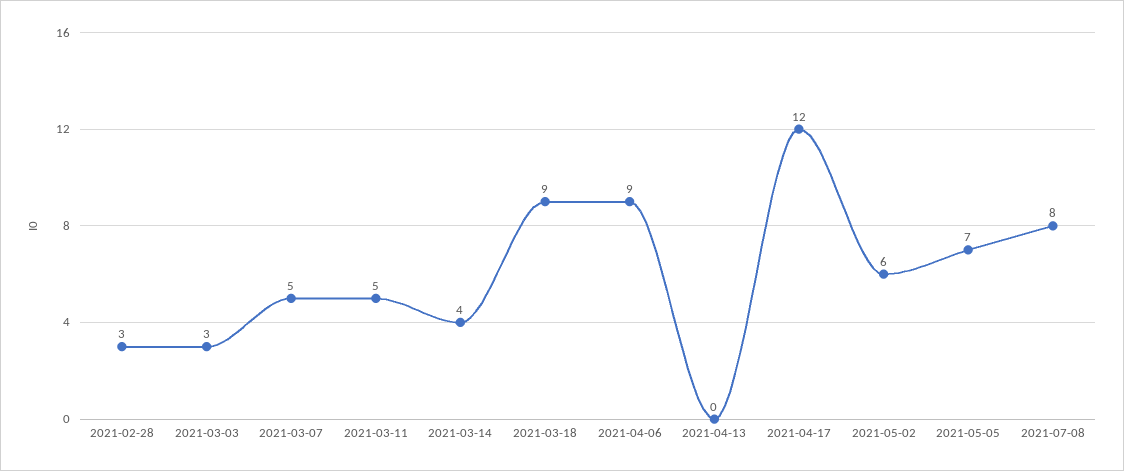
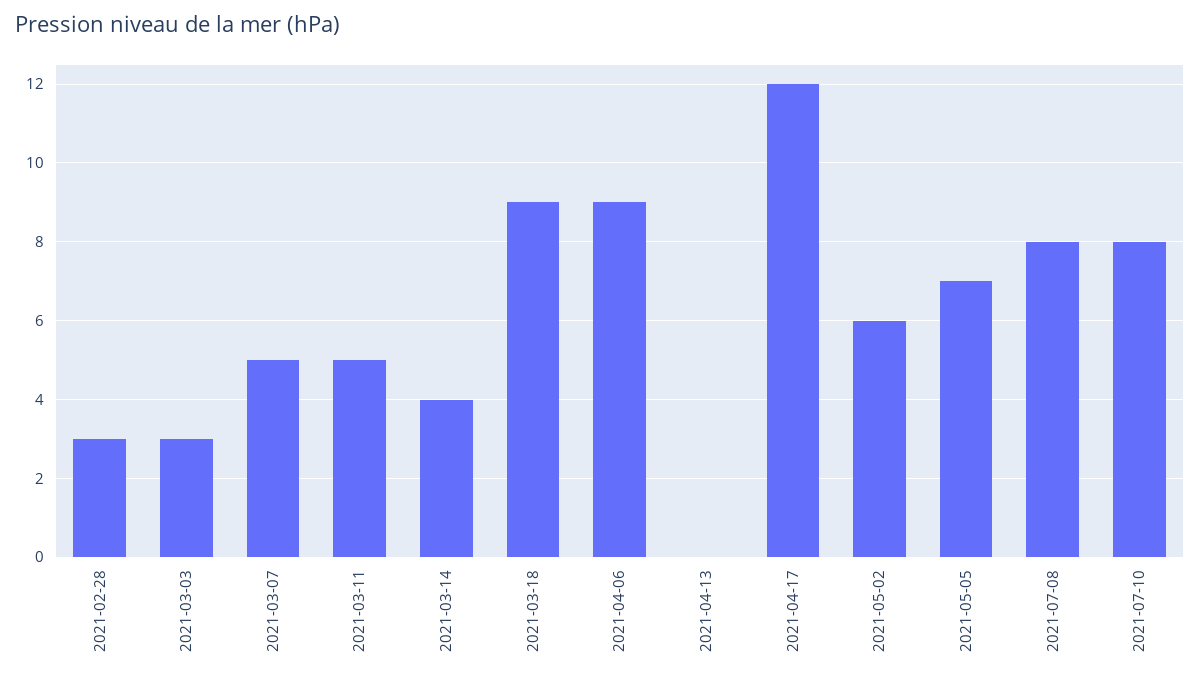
2021-07-10: none -> 8

